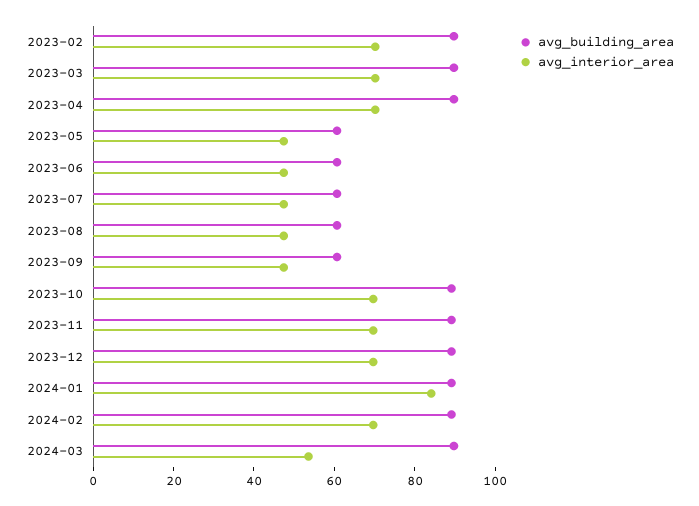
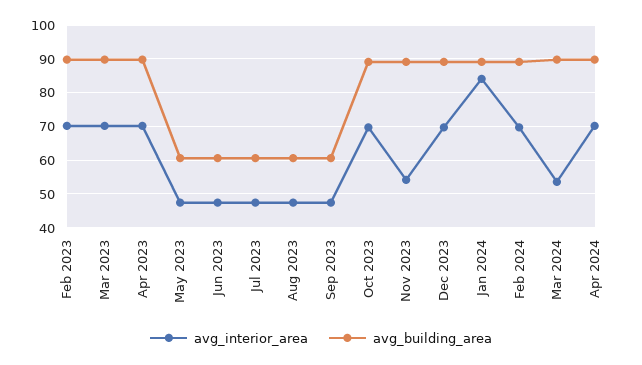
avg_interior_area, 2023-11: 70 -> 54
avg_interior_area, Apr 2024: none -> 70
avg_building_area, Apr 2024: none -> 90

